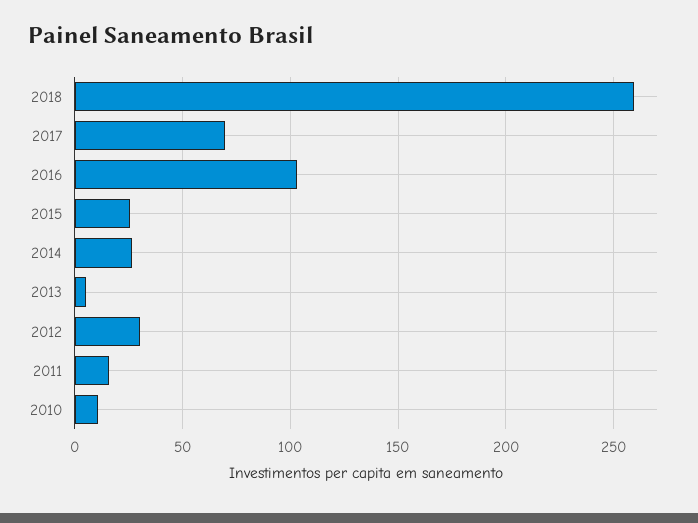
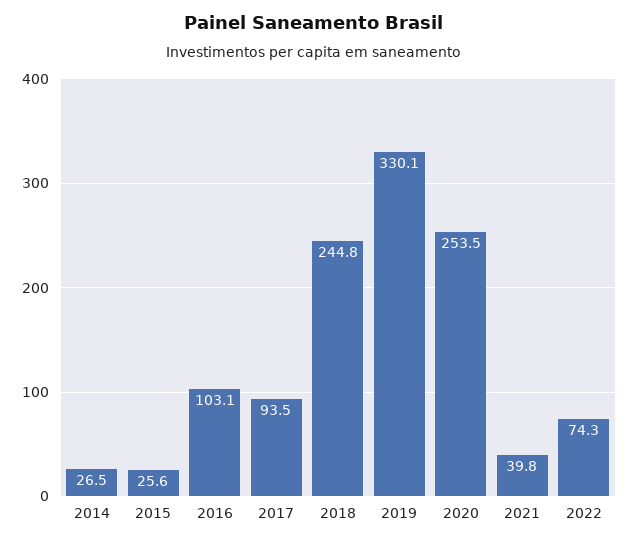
2018: 260 -> 244.8
2017: 70 -> 93.5
2013: 5 -> none
2012: 30 -> none
2011: 15 -> none
2010: 10 -> none
2019: none -> 330.1
2020: none -> 253.5
2021: none -> 39.8
2022: none -> 74.3

